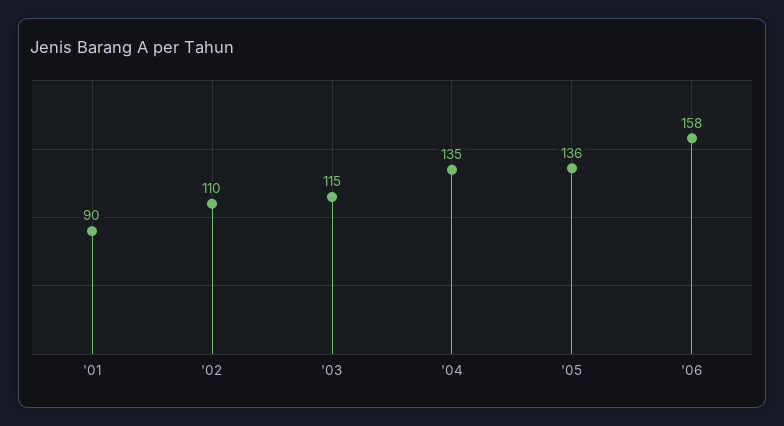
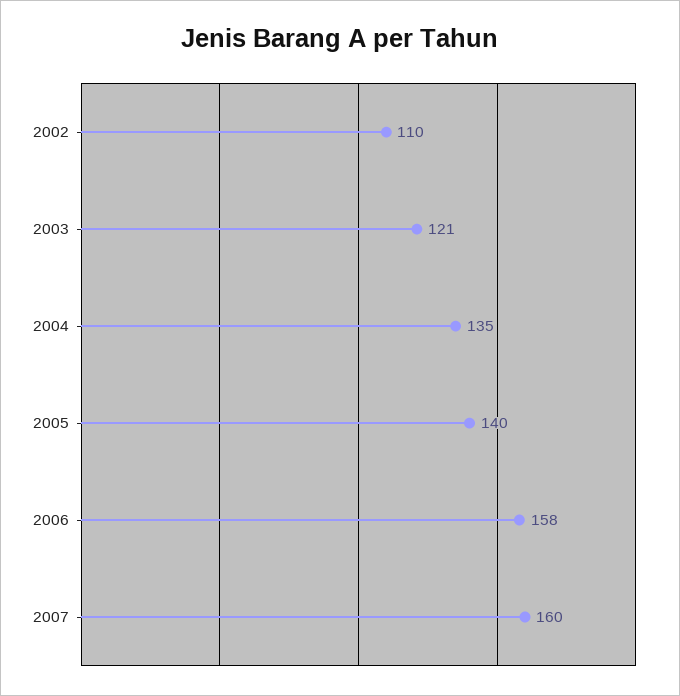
'01: 90 -> none
'03: 115 -> 121
'05: 136 -> 140
2007: none -> 160

